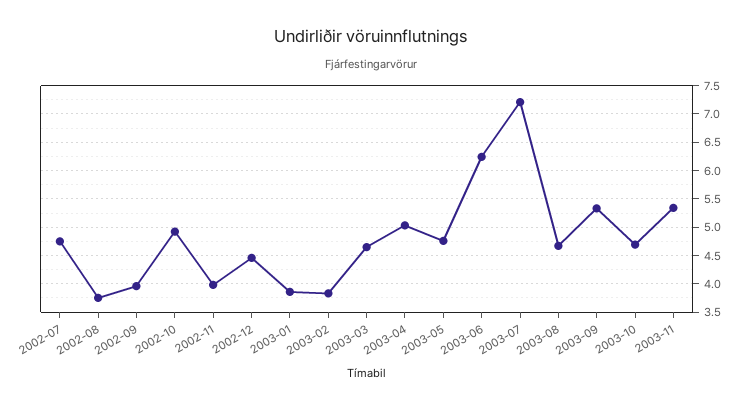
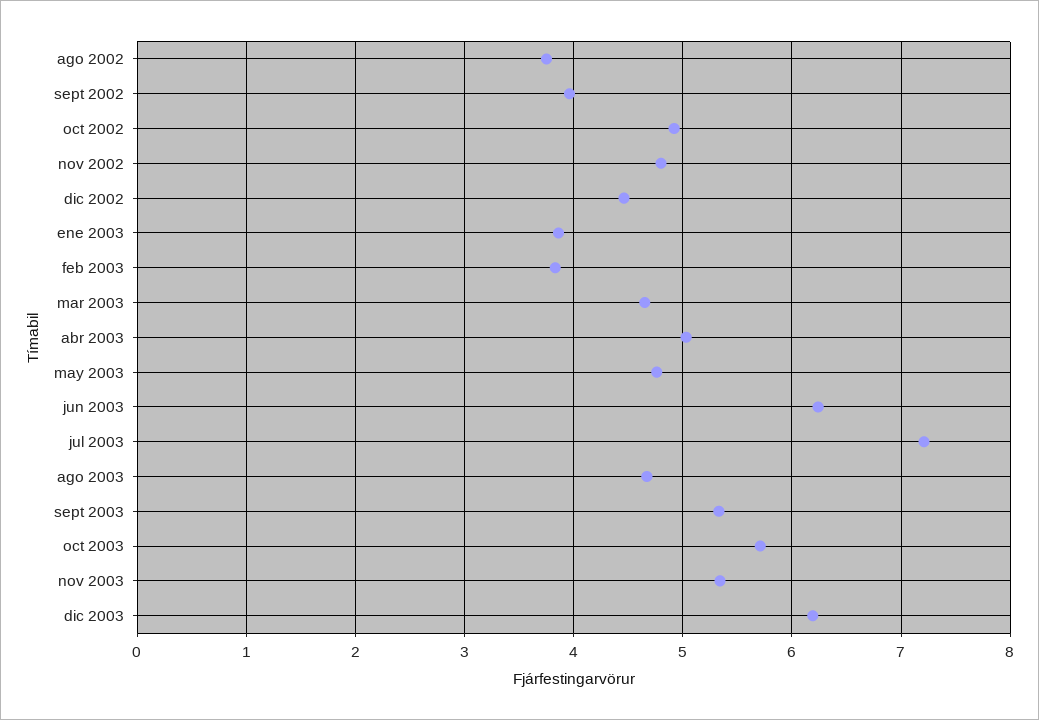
2002-07: 4.75 -> none
2002-11: 4 -> 4.8
2003-10: 4.75 -> 5.7
dic 2003: none -> 6.2

